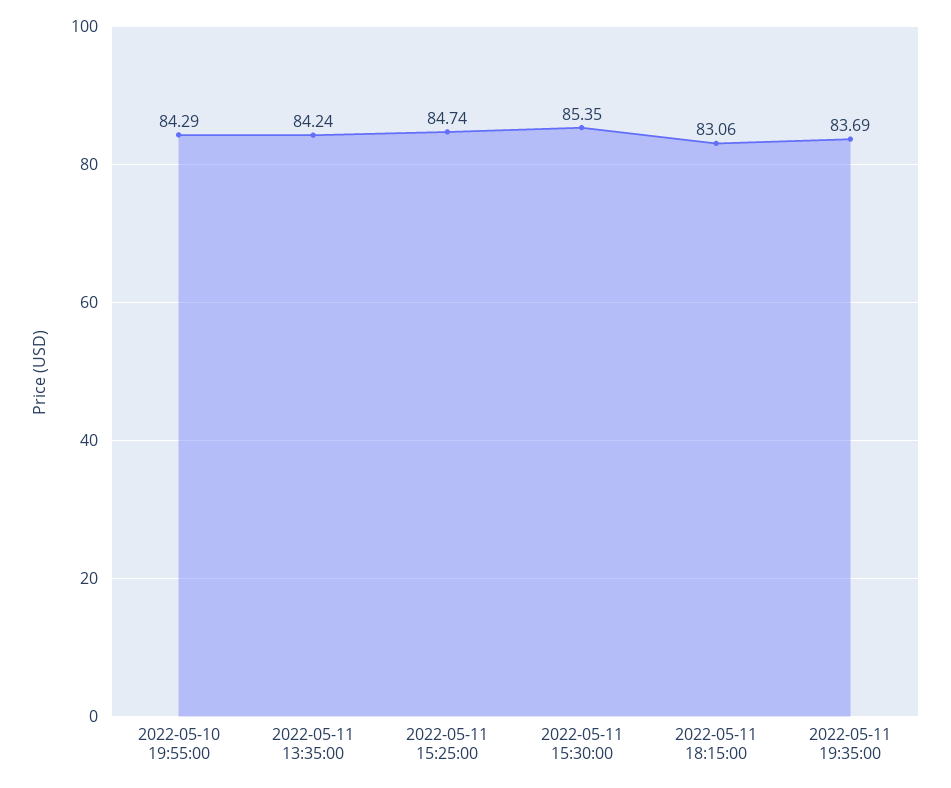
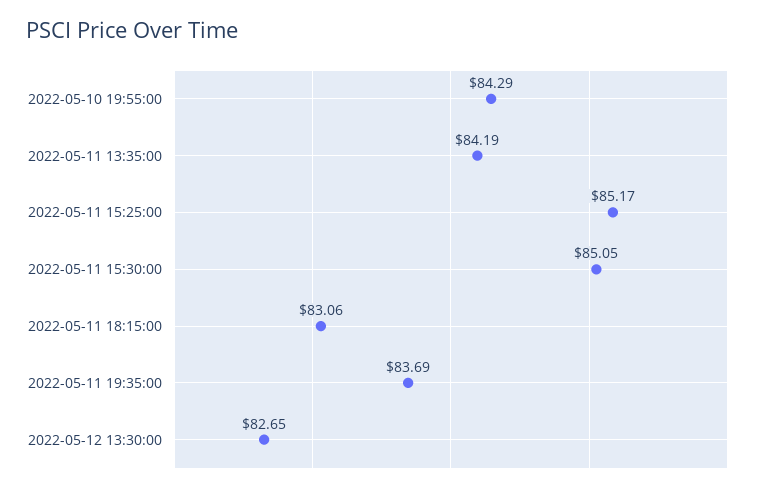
2022-05-11 13:35:00: 84.24 -> 84.19
2022-05-11 15:25:00: 84.74 -> 85.17
2022-05-11 15:30:00: 85.35 -> 85.05
2022-05-12 13:30:00: none -> 82.65

